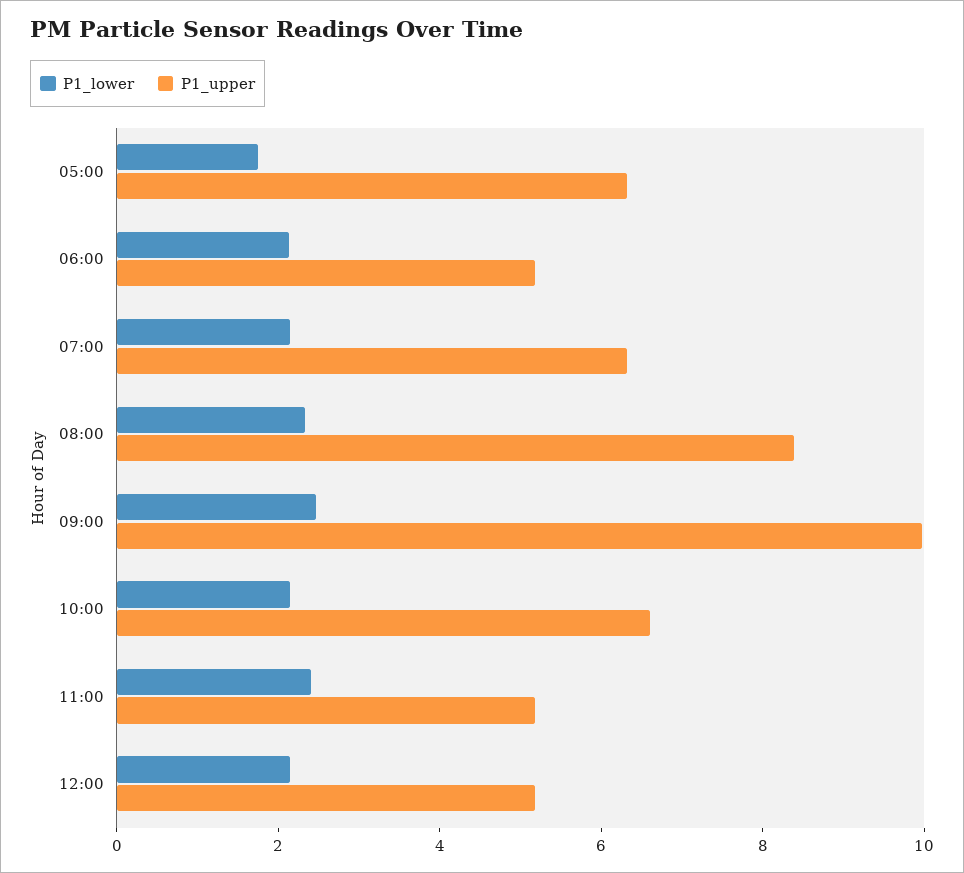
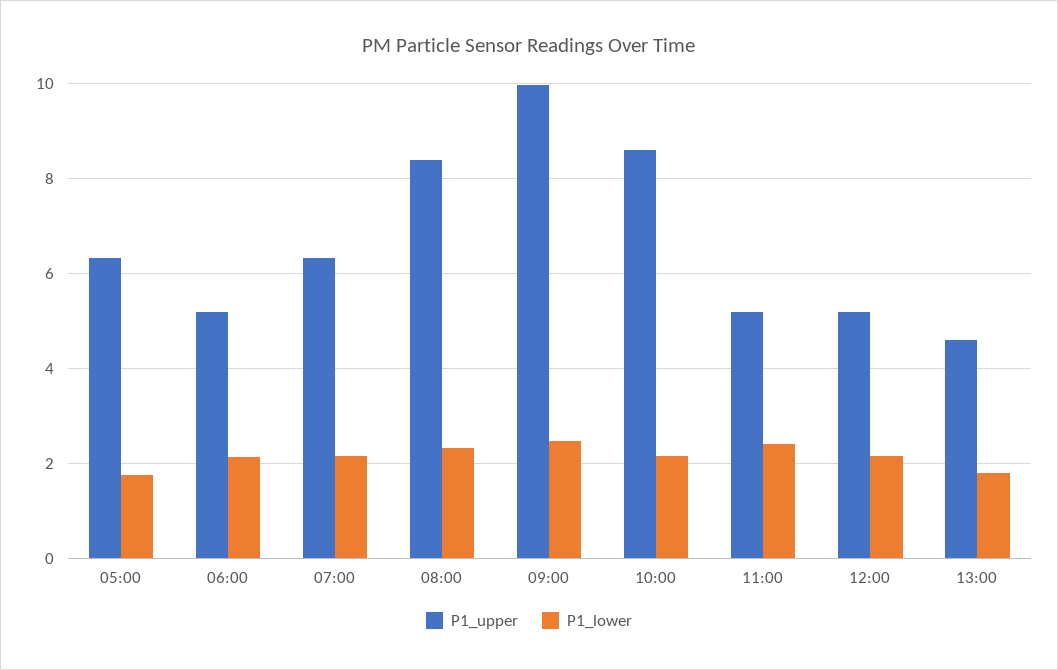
P1_upper, 10:00: 6.5 -> 8.6
P1_upper, 13:00: none -> 4.6
P1_lower, 13:00: none -> 1.8

